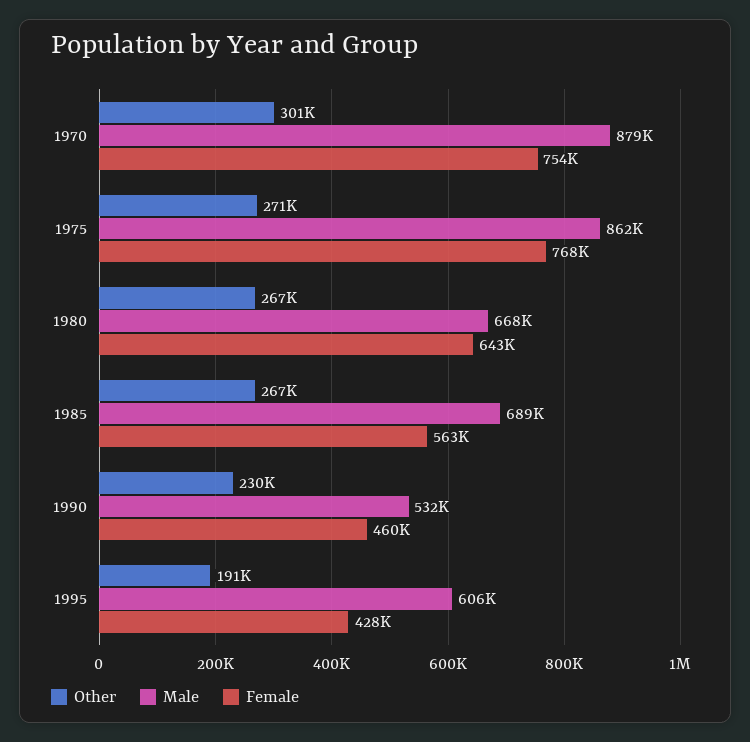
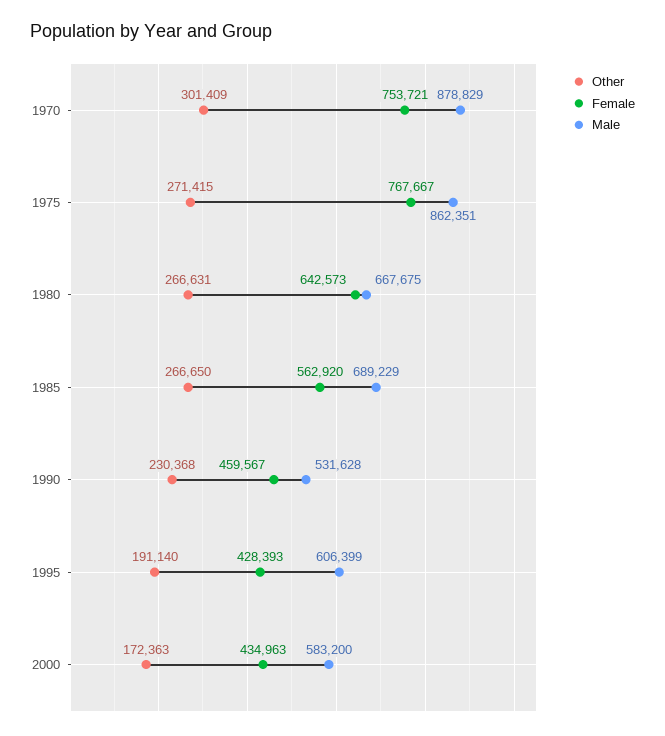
Other, 2000: none -> 172363
Female, 2000: none -> 434963
Male, 2000: none -> 583200

